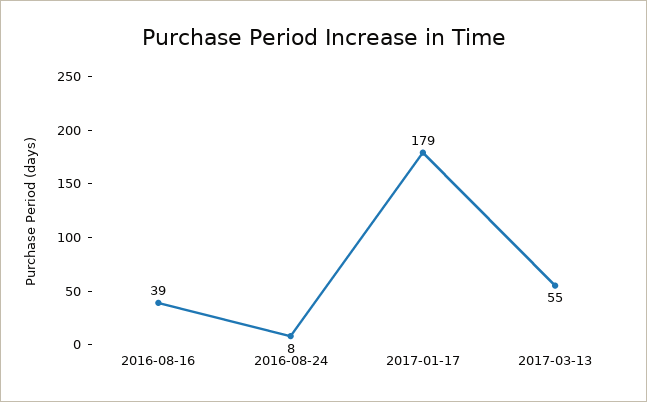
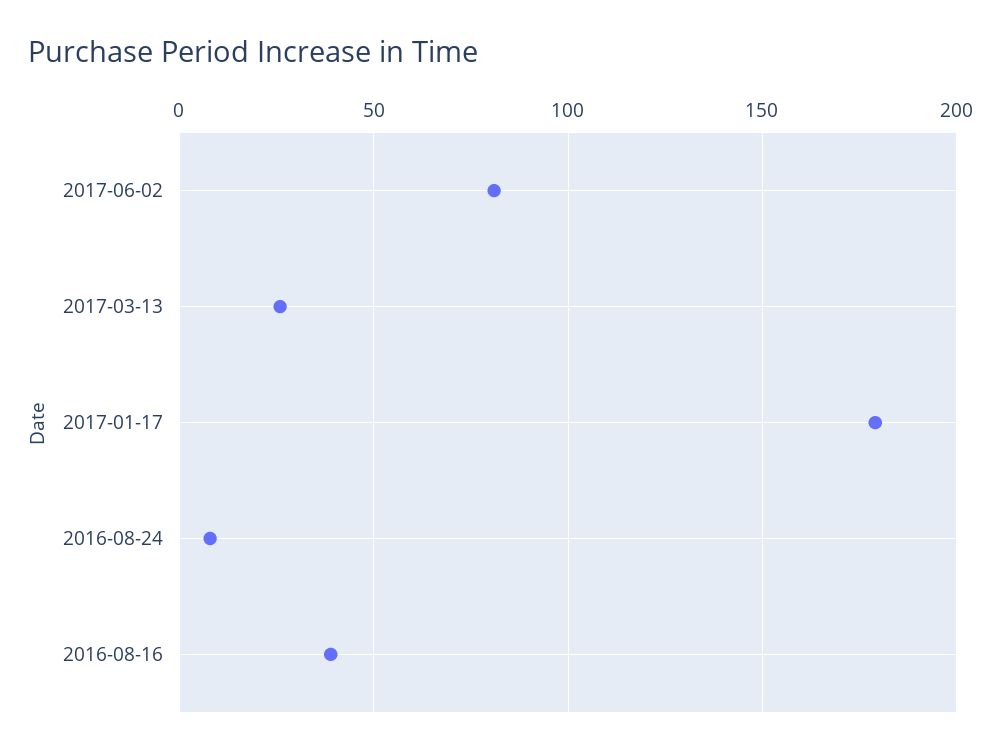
2017-03-13: 55 -> 25
2017-06-02: none -> 80

